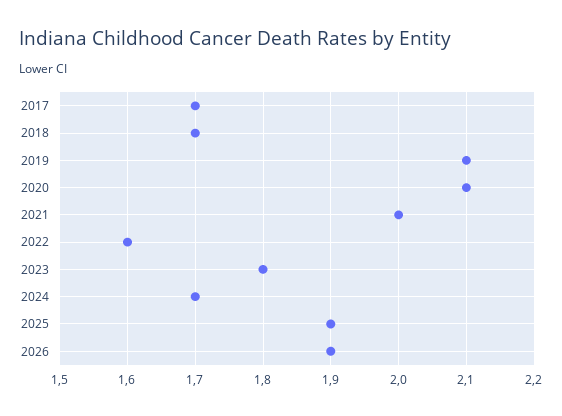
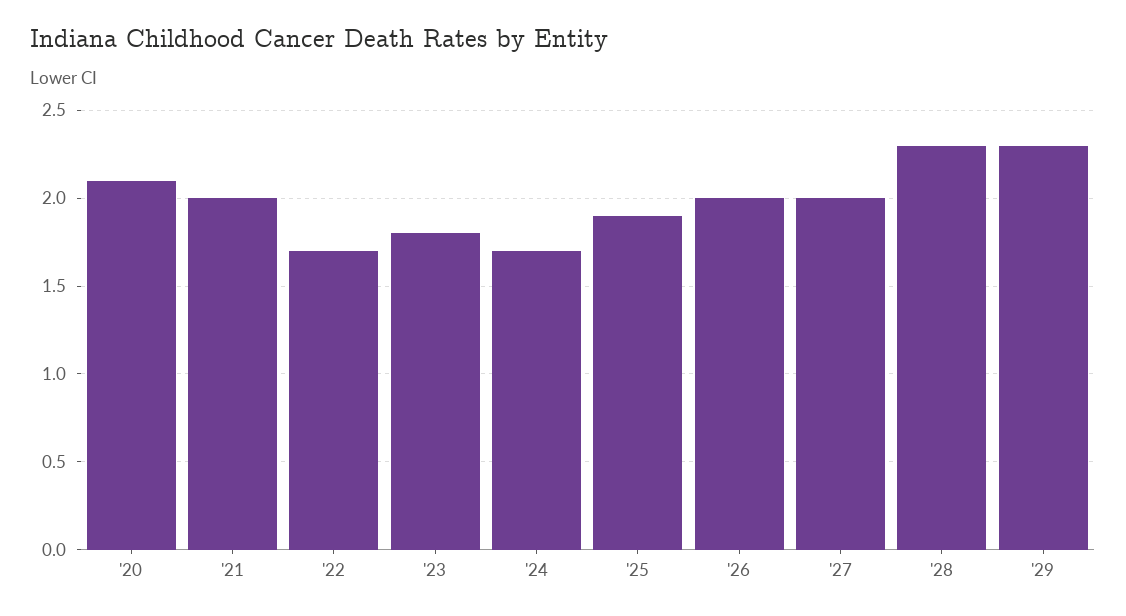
2017: 1.7 -> none
2018: 1.7 -> none
2019: 2.1 -> none
2022: 1.6 -> 1.7
2026: 1.9 -> 2
'27: none -> 2
'28: none -> 2.3
'29: none -> 2.3

